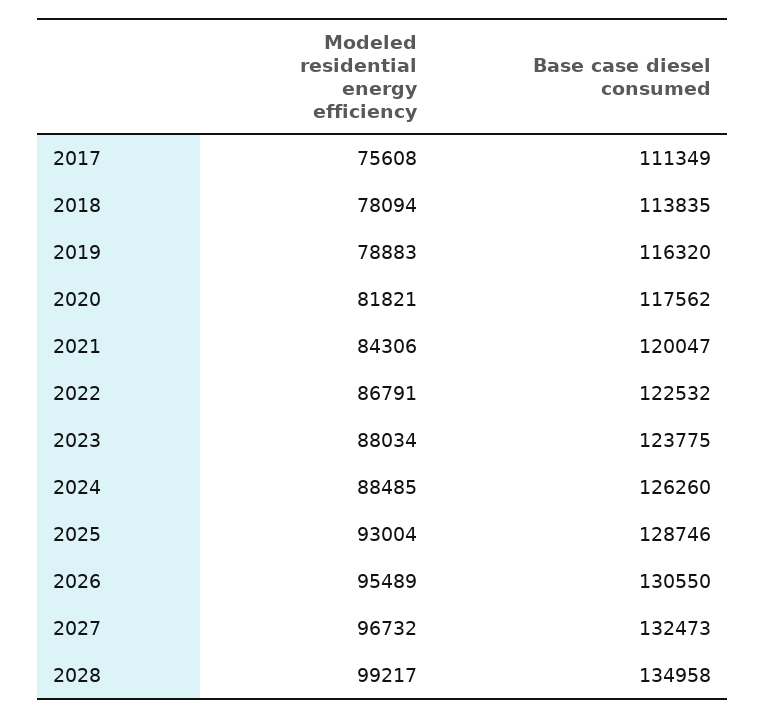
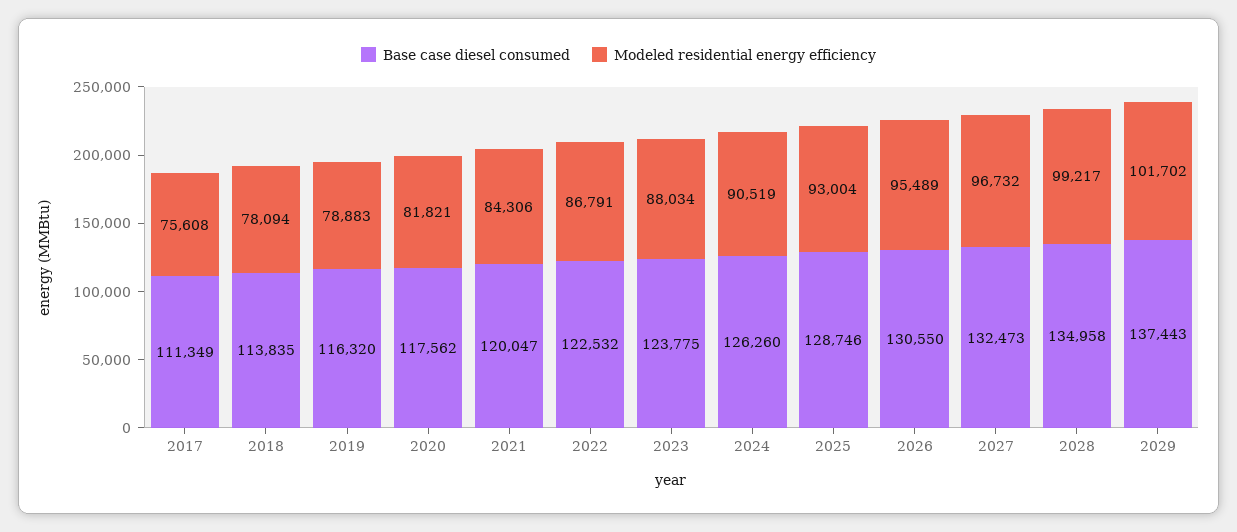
Modeled residential energy efficiency, 2024: 88485 -> 90519
Base case diesel consumed, 2029: none -> 137443
Modeled residential energy efficiency, 2029: none -> 101702

